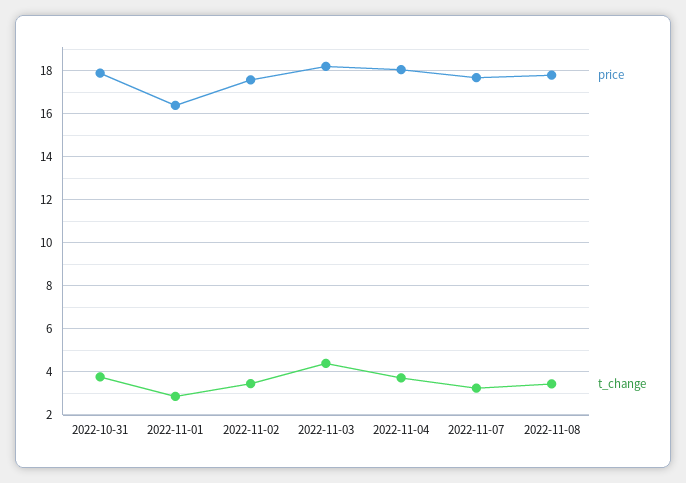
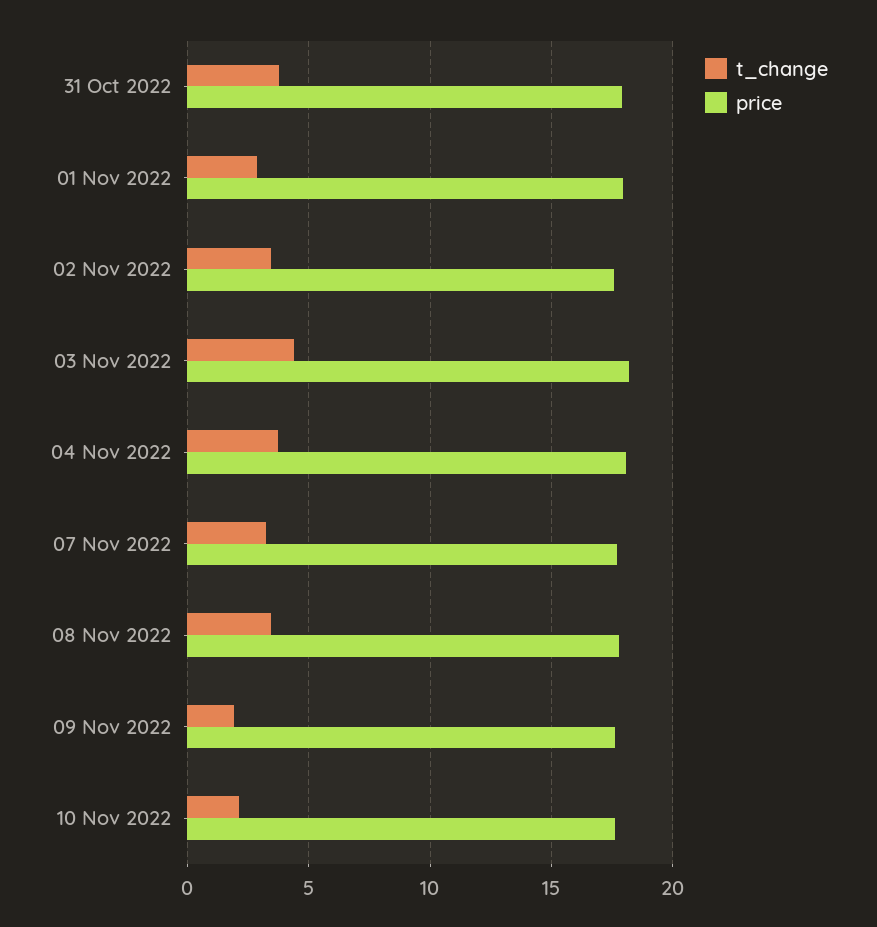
price, 2022-11-01: 16.5 -> 18
t_change, 09 Nov 2022: none -> 2
price, 09 Nov 2022: none -> 17.5
t_change, 10 Nov 2022: none -> 2
price, 10 Nov 2022: none -> 17.5

